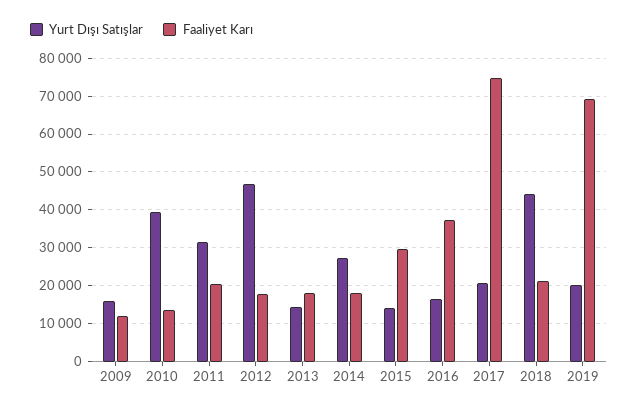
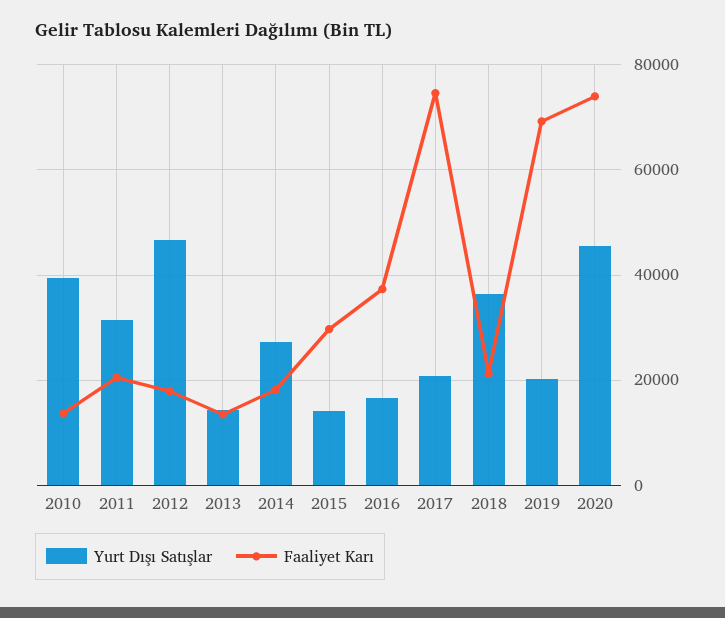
Yurt Dışı Satışlar, 2009: 16000 -> none
Faaliyet Karı, 2009: 12000 -> none
Faaliyet Karı, 2013: 18000 -> 14000
Yurt Dışı Satışlar, 2018: 44000 -> 36000
Yurt Dışı Satışlar, 2020: none -> 46000
Faaliyet Karı, 2020: none -> 74000

